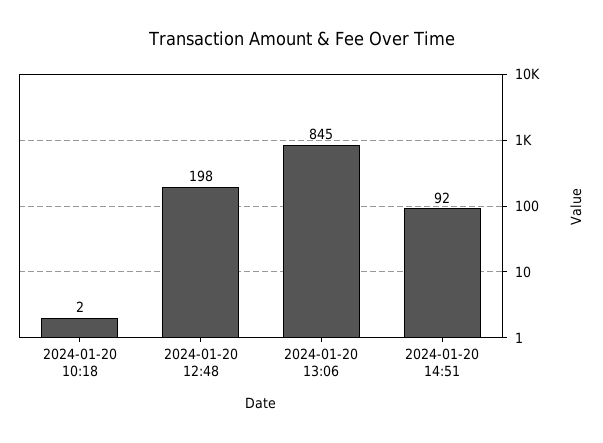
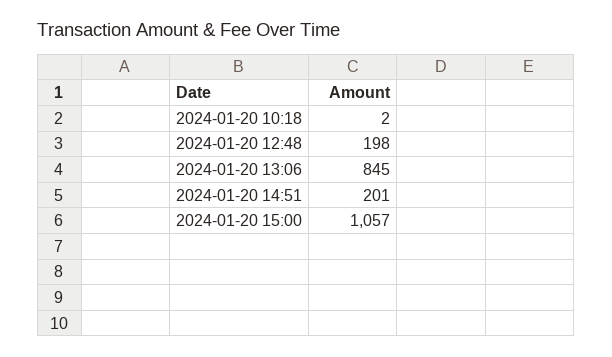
2024-01-20 14:51: 92 -> 201
2024-01-20 15:00: none -> 1057

